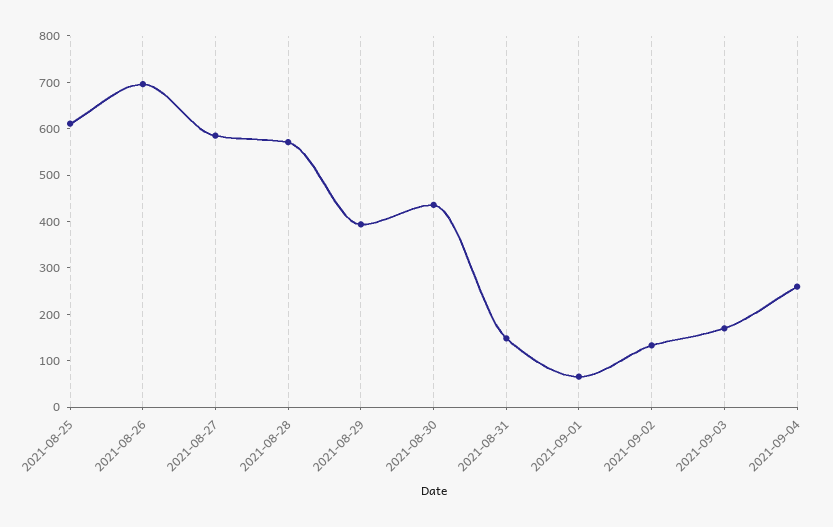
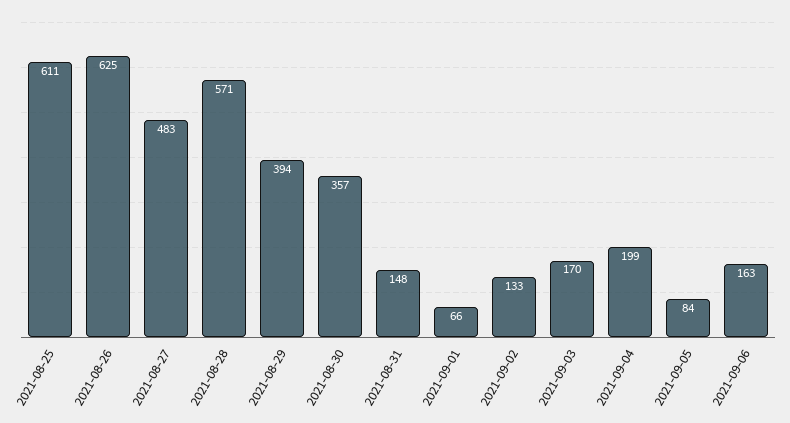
2021-08-26: 700 -> 625
2021-08-27: 580 -> 483
2021-08-30: 440 -> 357
2021-09-04: 260 -> 199
2021-09-05: none -> 84
2021-09-06: none -> 163

